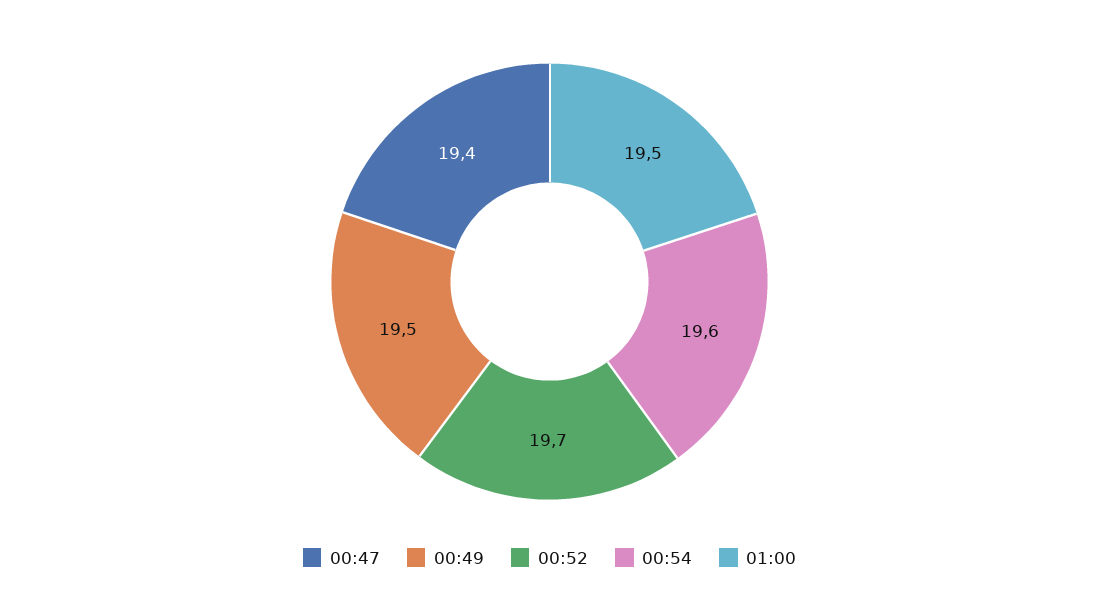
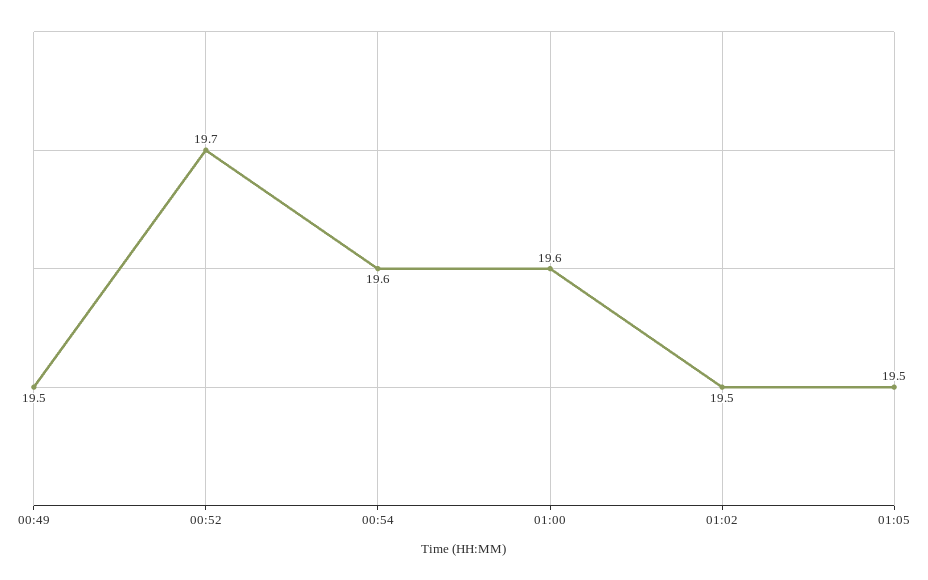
00:47: 19.4 -> none
01:00: 19.5 -> 19.6
01:02: none -> 19.5
01:05: none -> 19.5

